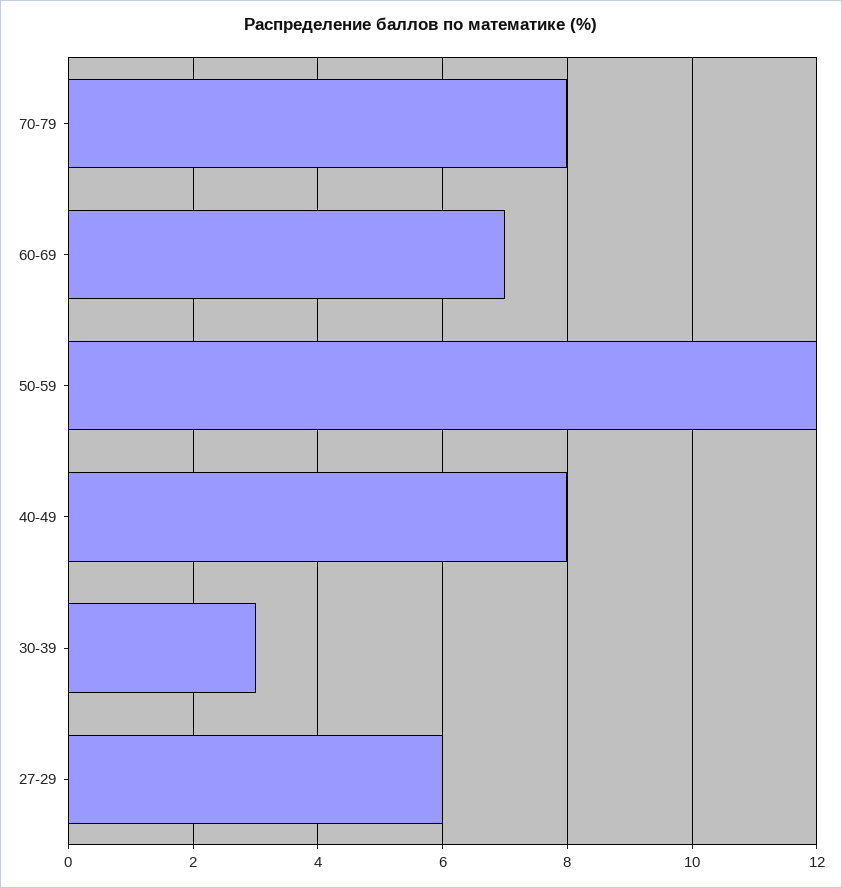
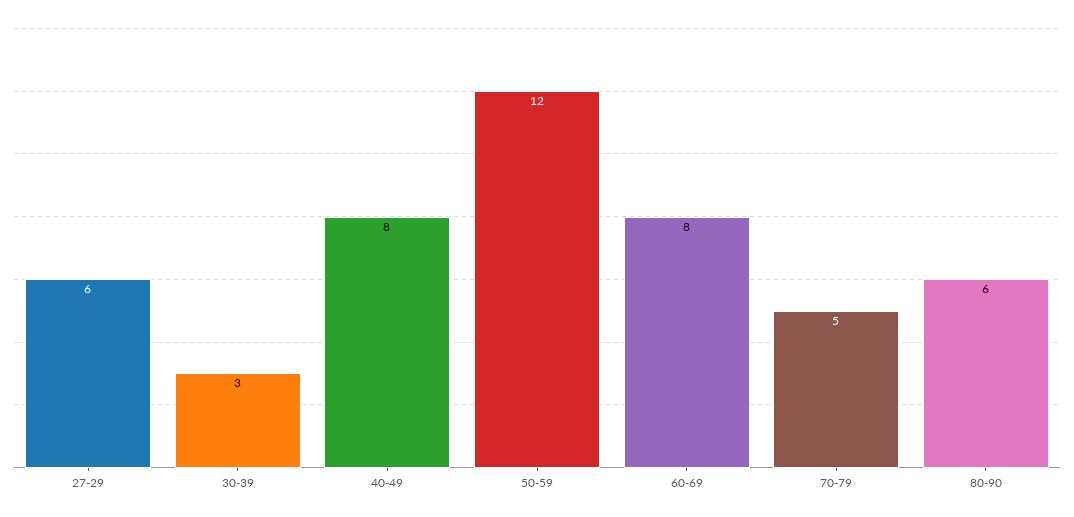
70-79: 8 -> 5
60-69: 7 -> 8
80-90: none -> 6

